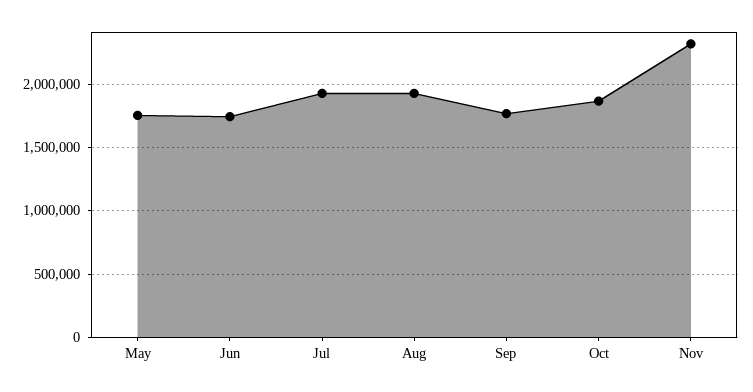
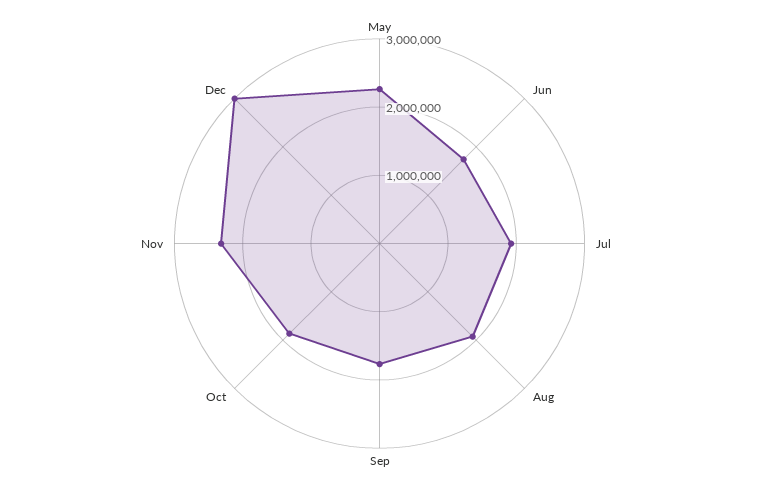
May: 1750000 -> 2200000
Dec: none -> 3000000

